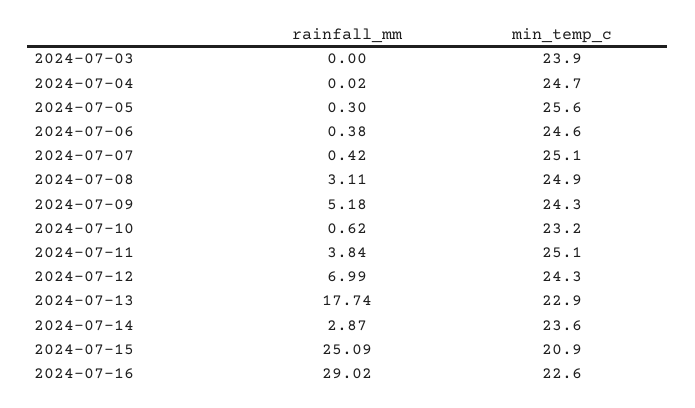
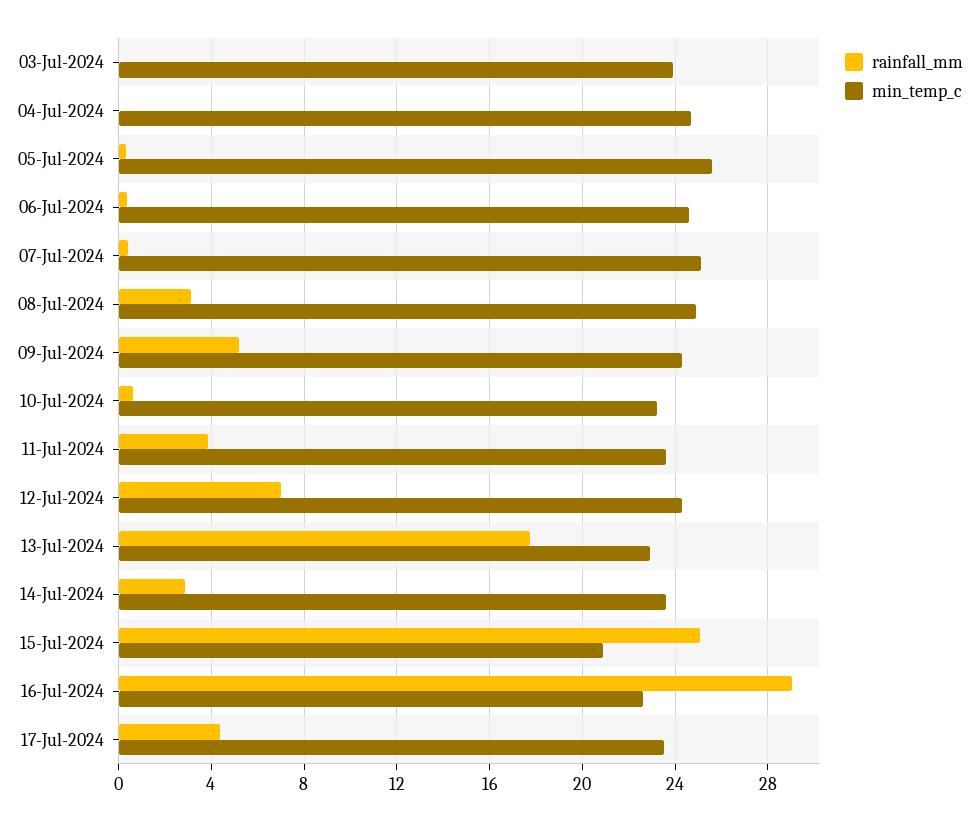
min_temp_c, 2024-07-11: 25.1 -> 23.5
rainfall_mm, 17-Jul-2024: none -> 4.5
min_temp_c, 17-Jul-2024: none -> 23.5

